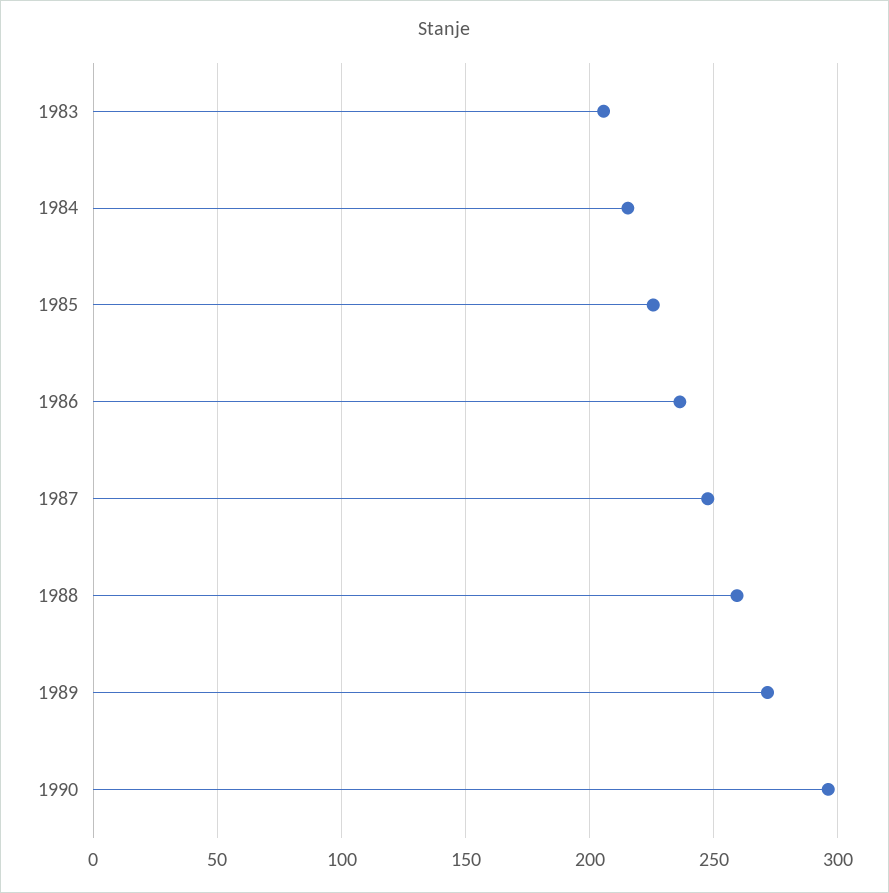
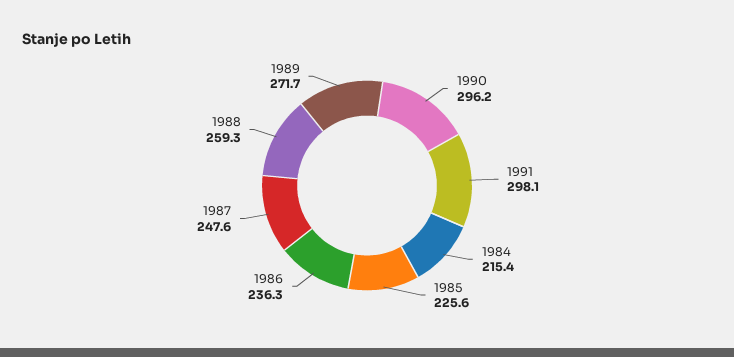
1983: 205 -> none
1991: none -> 298.1

